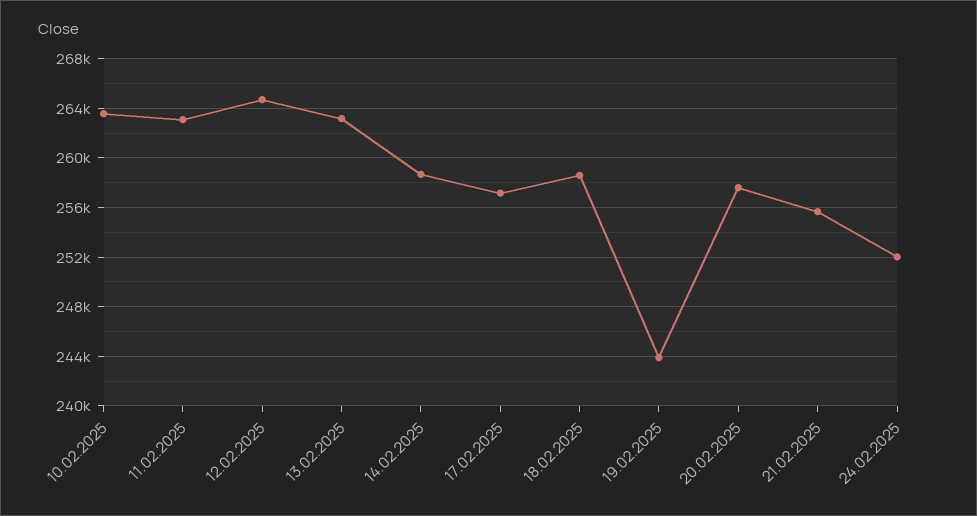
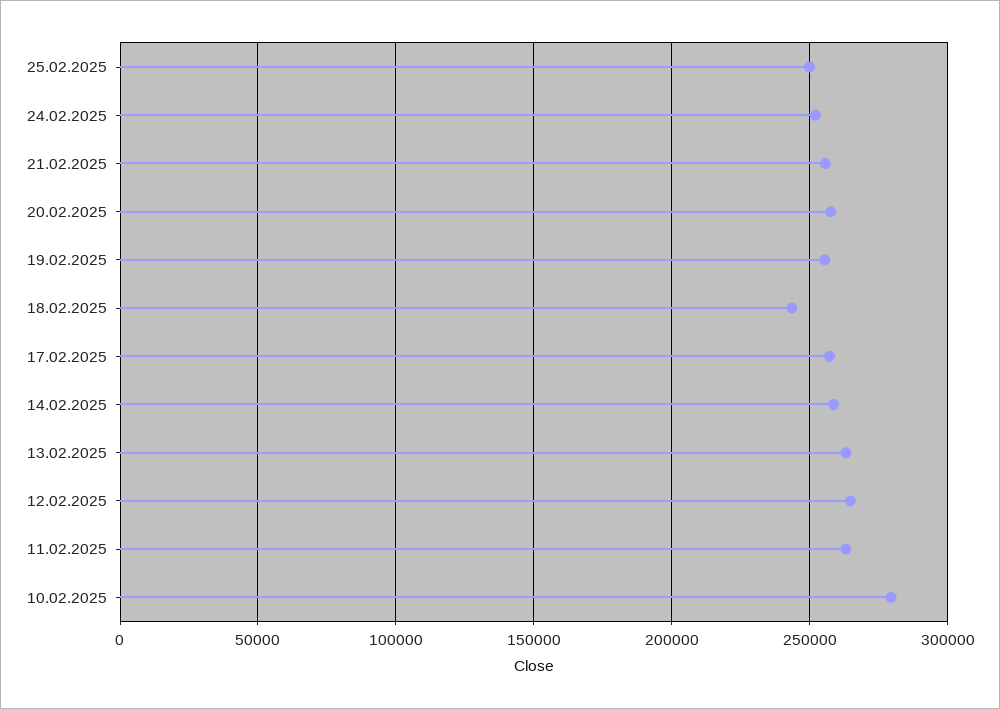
10.02.2025: 263500 -> 280000
18.02.2025: 258500 -> 245000
19.02.2025: 244000 -> 255000
25.02.2025: none -> 250000

